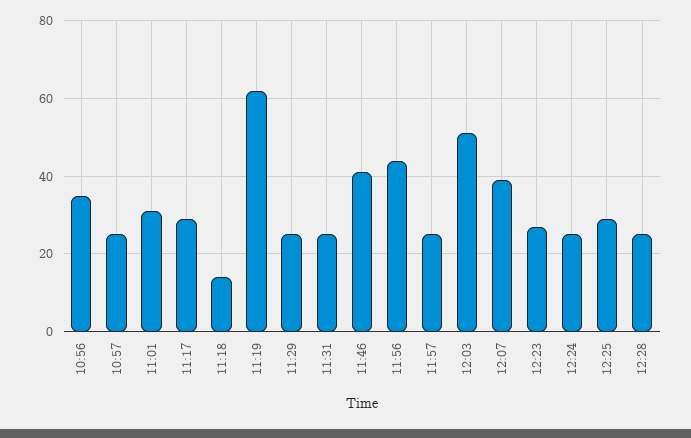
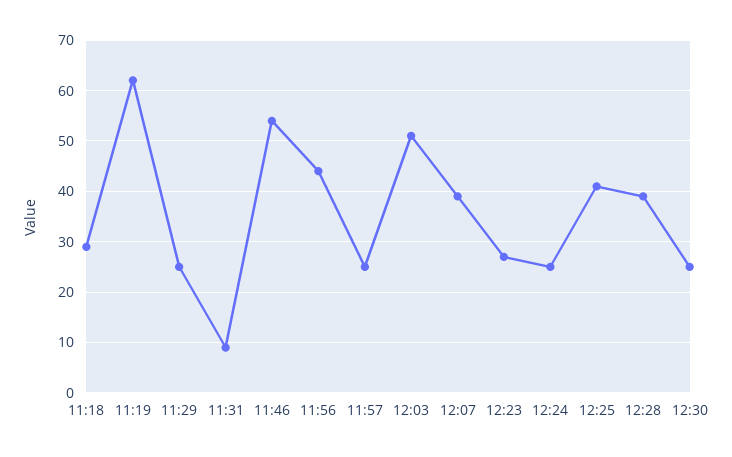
10:56: 35 -> none
10:57: 25 -> none
11:01: 30 -> none
11:17: 30 -> none
11:18: 15 -> 30
11:31: 25 -> 10
11:46: 40 -> 55
12:25: 30 -> 40
12:28: 25 -> 40
12:30: none -> 25

